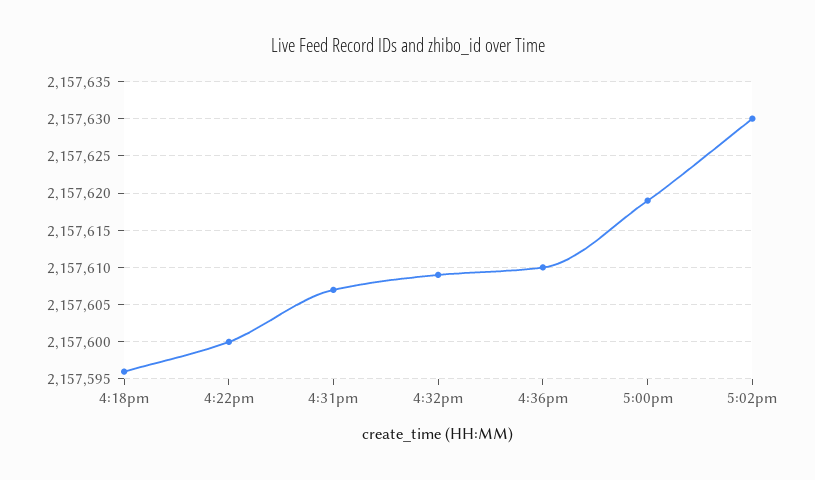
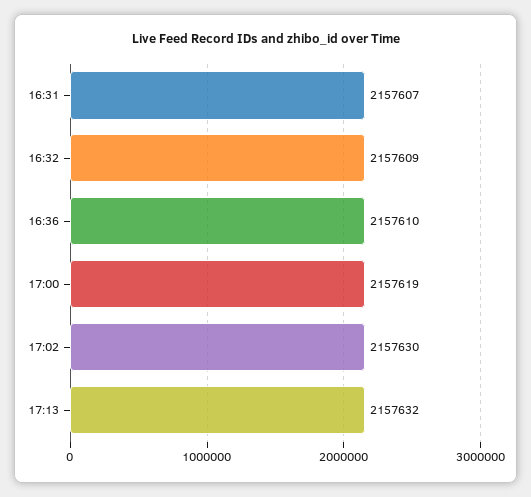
4:18pm: 2157596 -> none
4:22pm: 2157600 -> none
17:13: none -> 2157632

